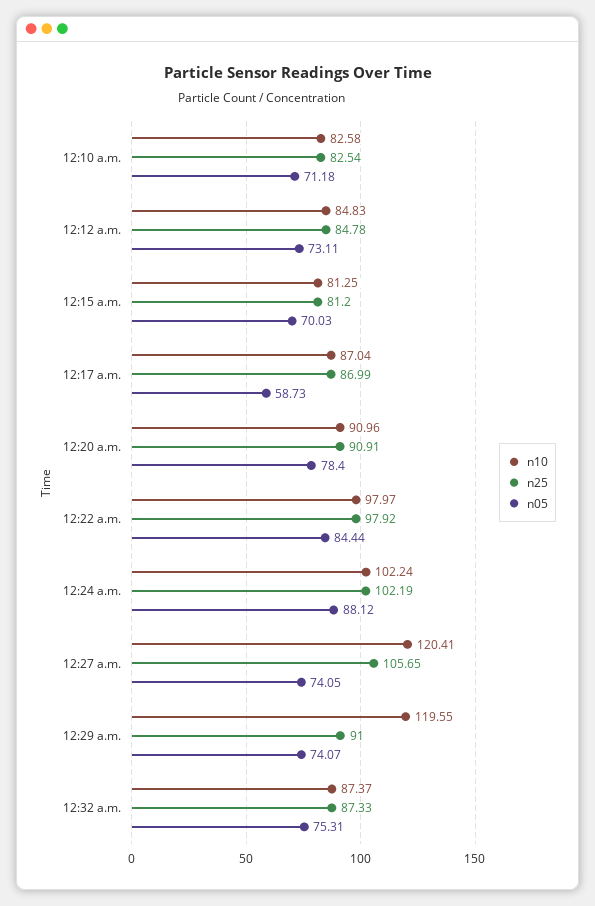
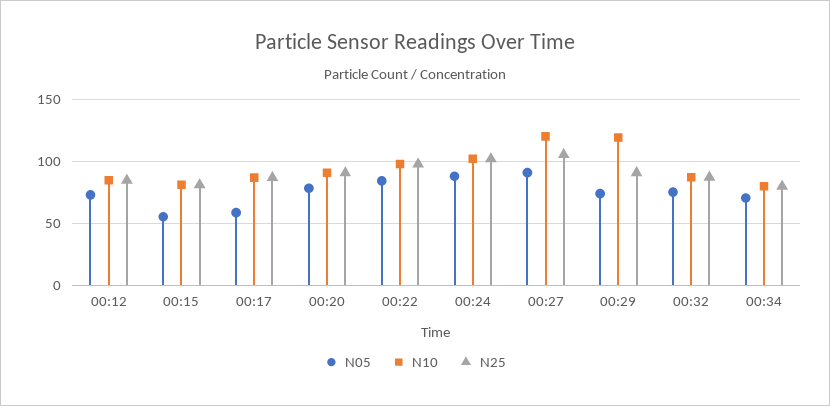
n10, 12:10 a.m.: 82.58 -> none
n25, 12:10 a.m.: 82.54 -> none
n05, 12:10 a.m.: 71.18 -> none
n05, 12:15 a.m.: 70.03 -> 55
n05, 12:27 a.m.: 74.05 -> 90
n05, 00:34: none -> 70
n10, 00:34: none -> 80
n25, 00:34: none -> 80

